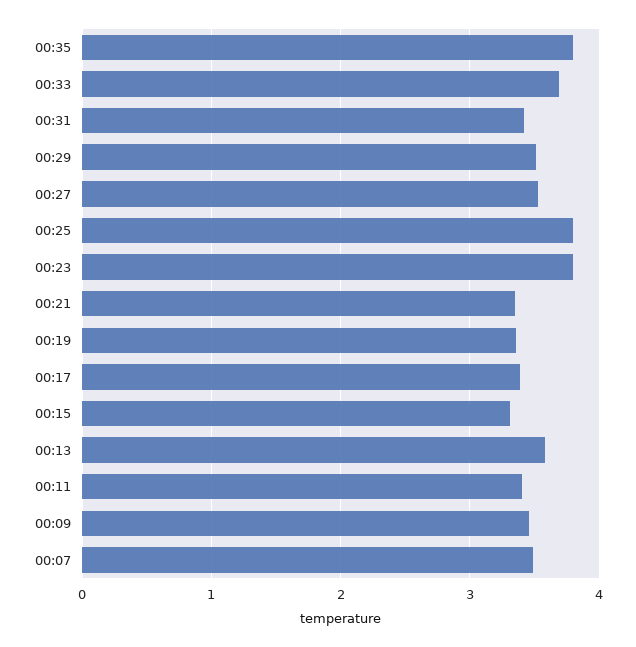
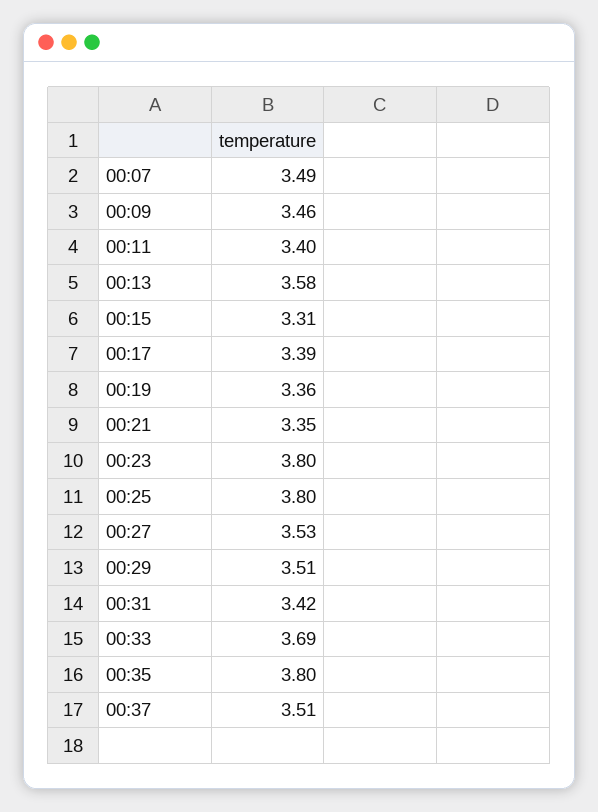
00:37: none -> 3.51

